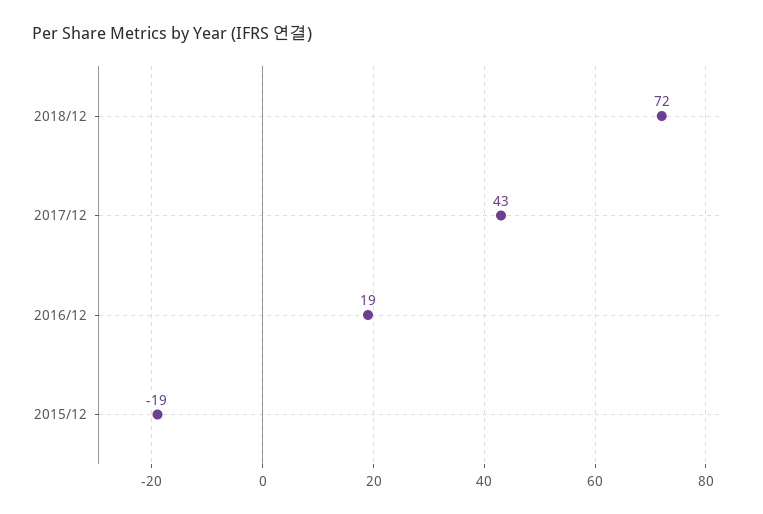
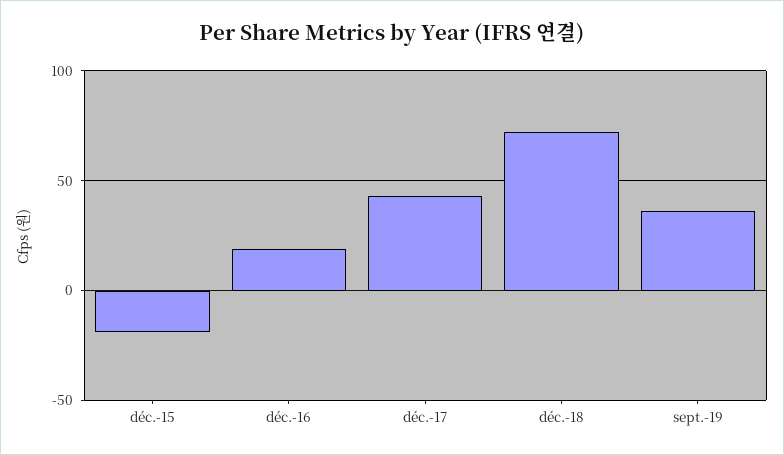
sept.-19: none -> 35

